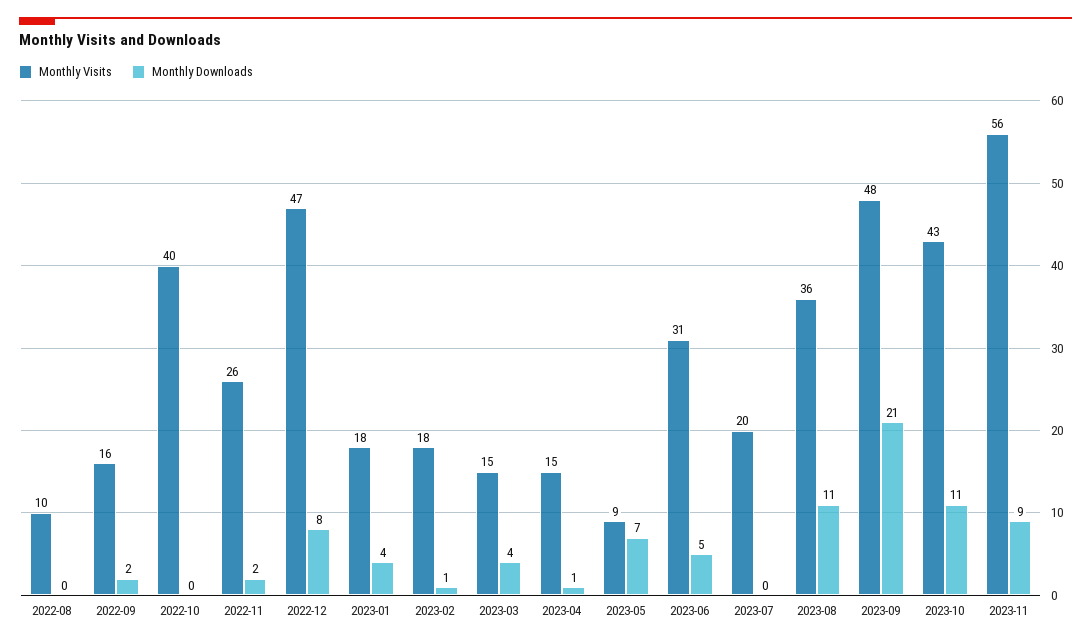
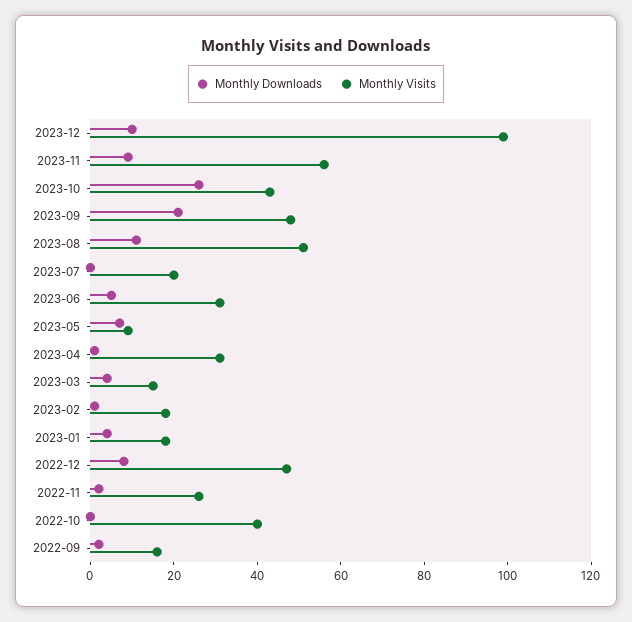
Monthly Visits, 2022-08: 10 -> none
Monthly Downloads, 2022-08: 0 -> none
Monthly Visits, 2023-04: 15 -> 30
Monthly Visits, 2023-08: 36 -> 50
Monthly Downloads, 2023-10: 11 -> 25
Monthly Downloads, 2023-12: none -> 10
Monthly Visits, 2023-12: none -> 100

